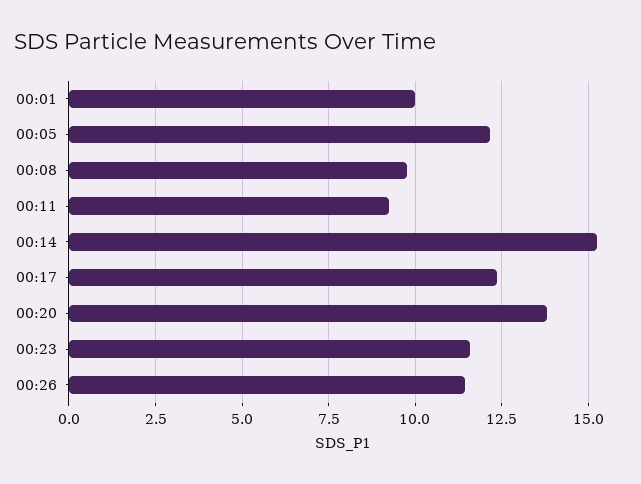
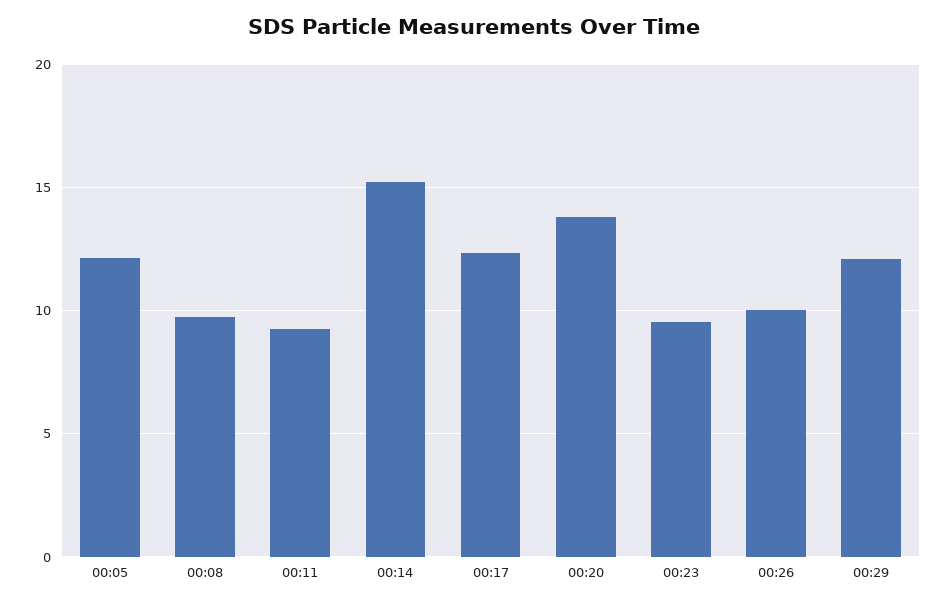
00:01: 10 -> none
00:23: 11.5 -> 9.5
00:26: 11.5 -> 10
00:29: none -> 12

